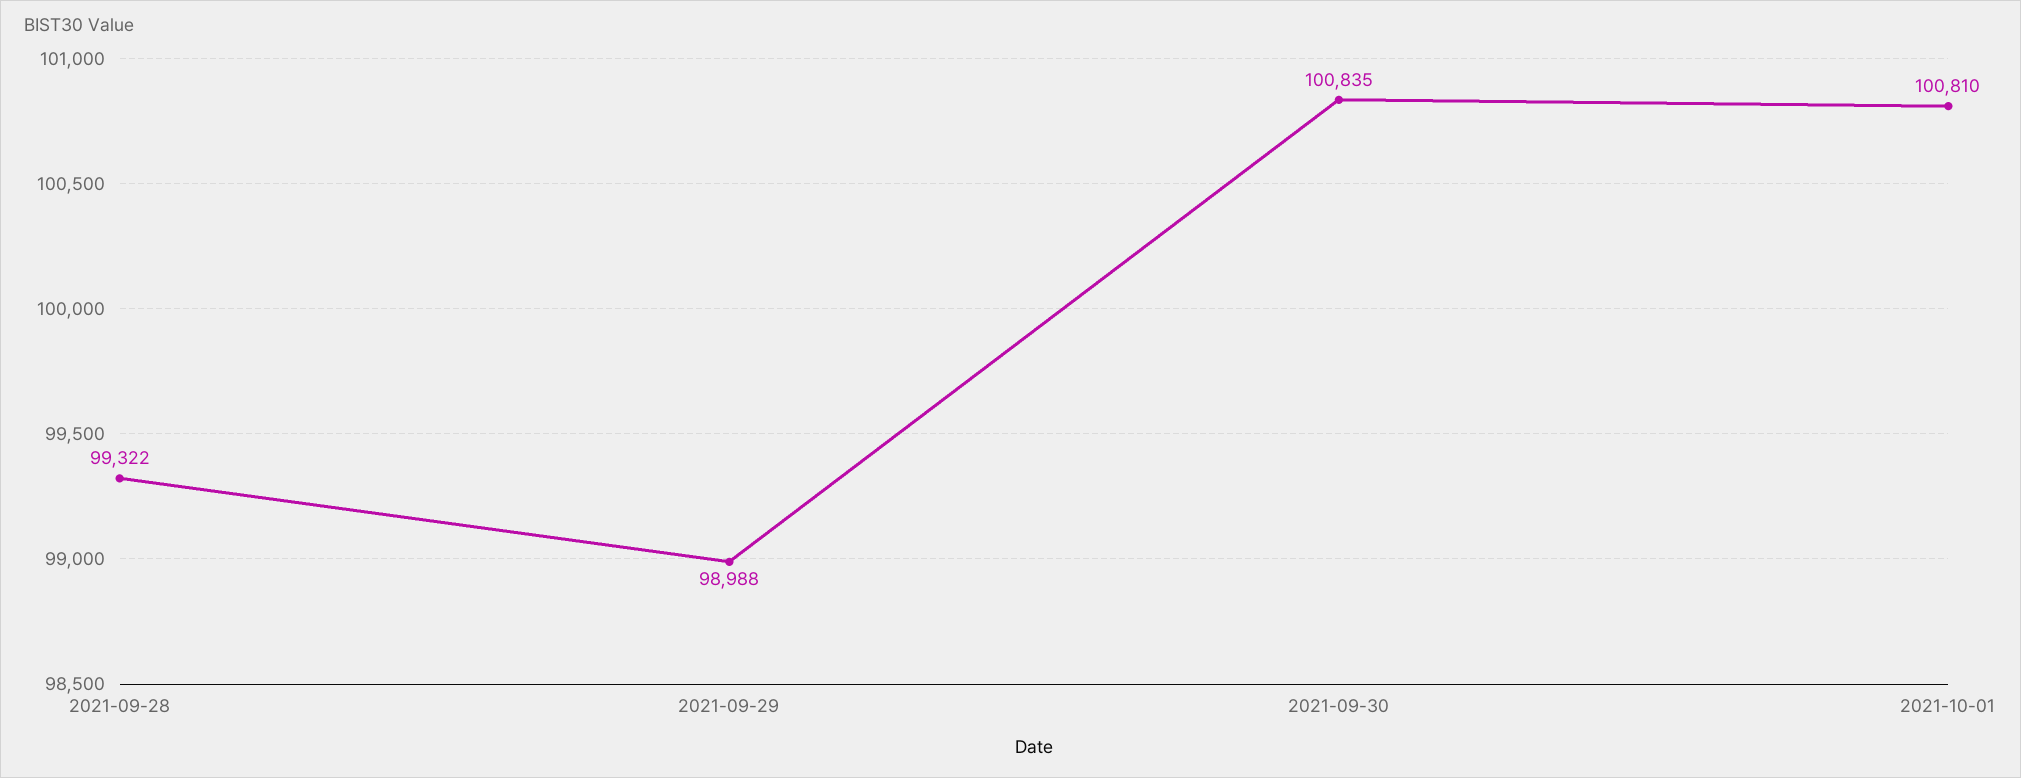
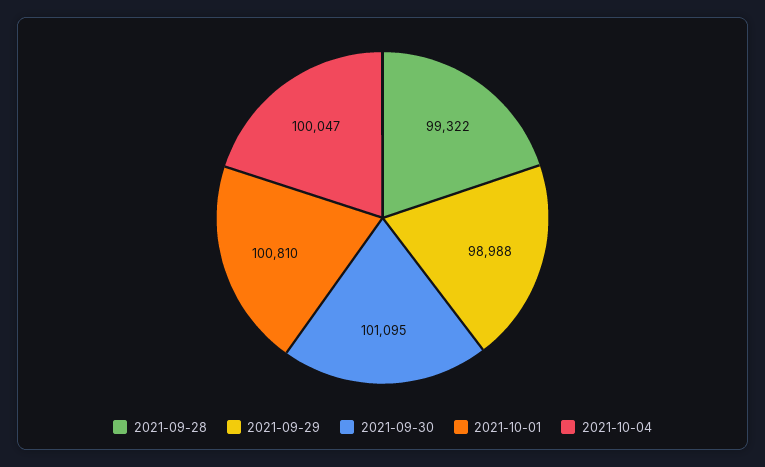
2021-09-30: 100835 -> 101095
2021-10-04: none -> 100047

